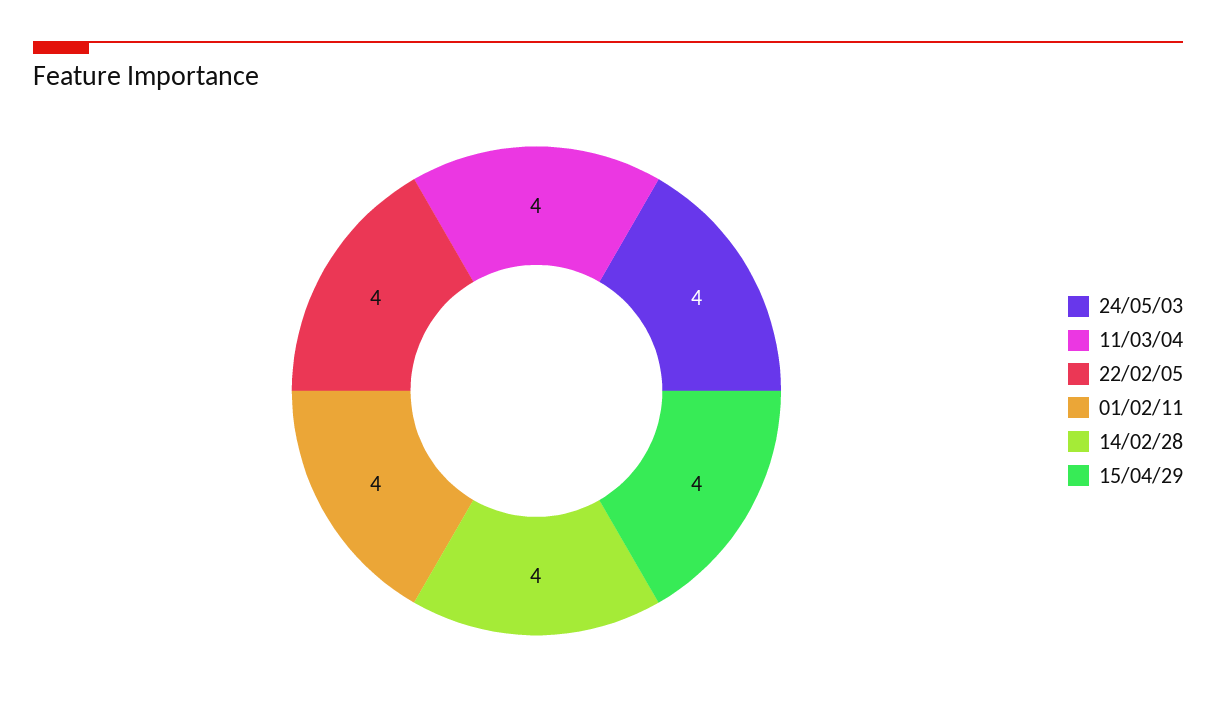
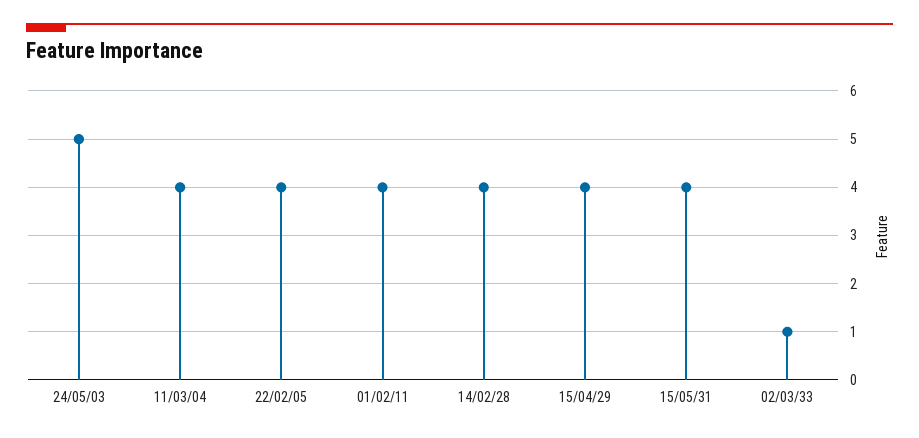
24/05/03: 4 -> 5
15/05/31: none -> 4
02/03/33: none -> 1

